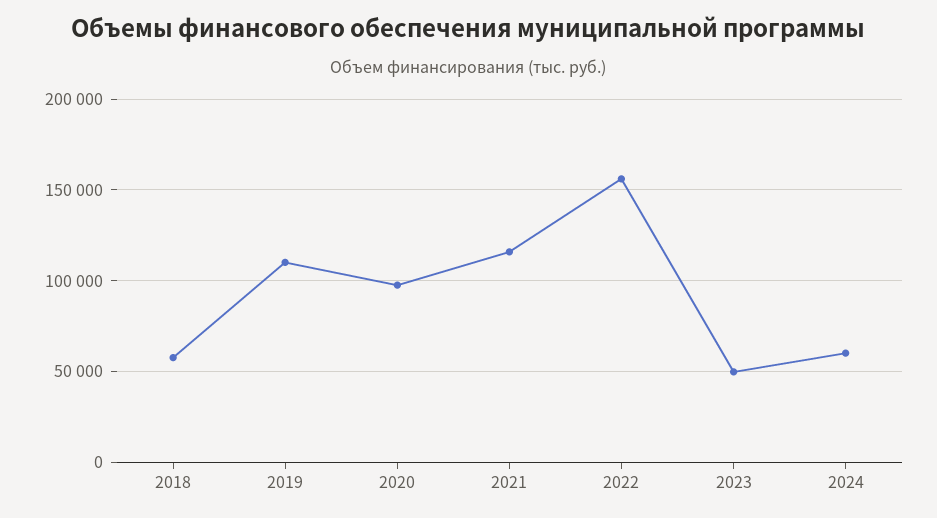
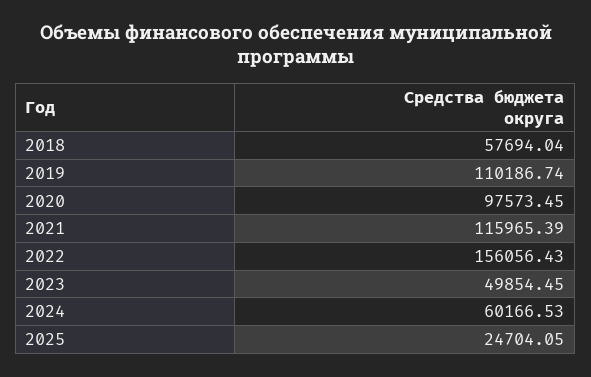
2025: none -> 24704.05

